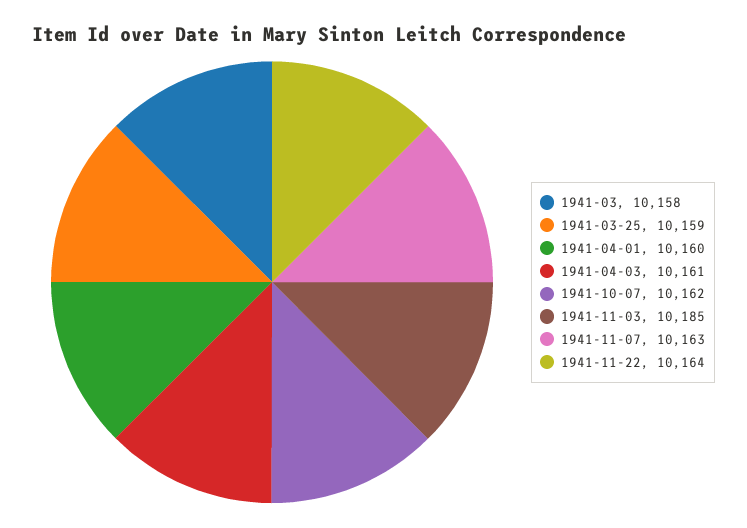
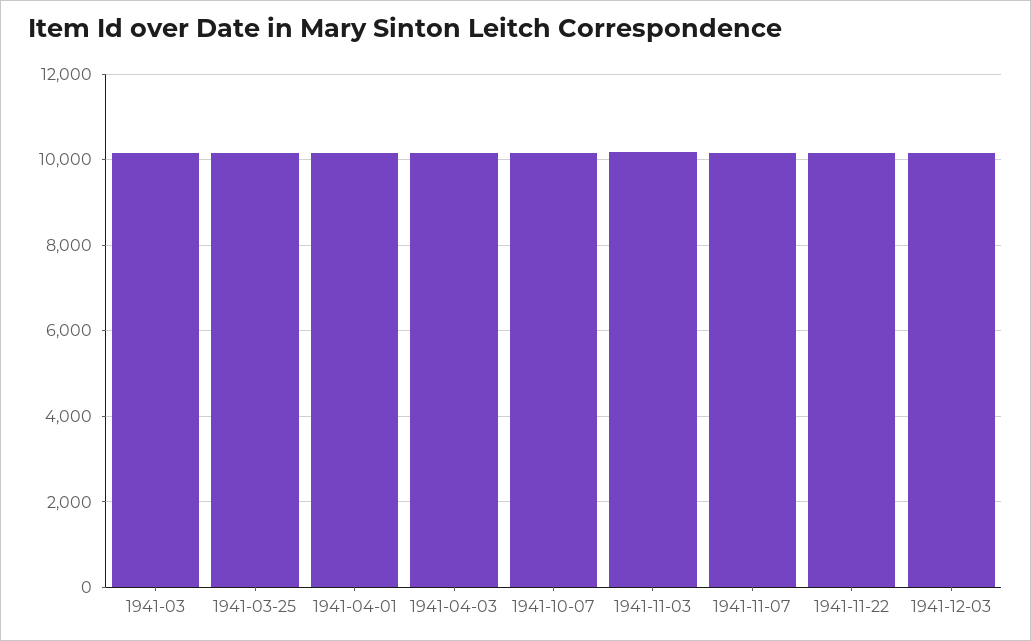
1941-12-03: none -> 10200

